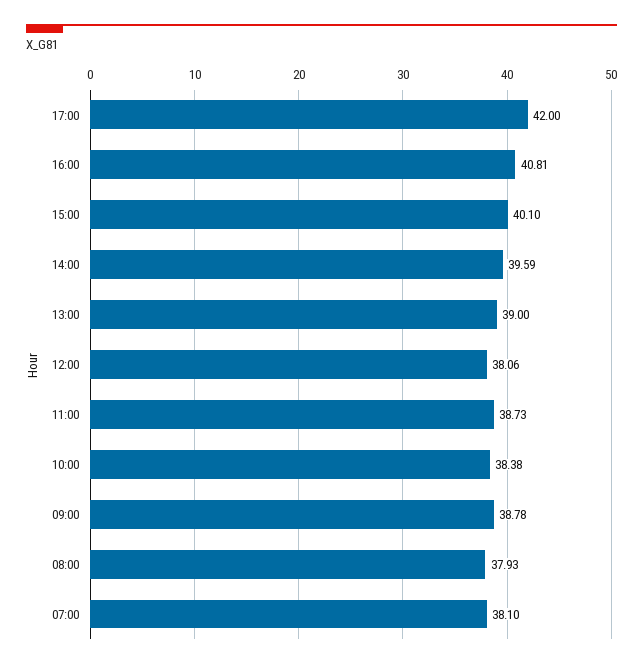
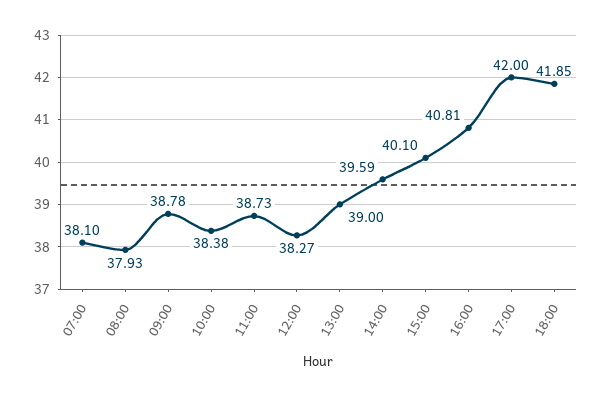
12:00: 38.06 -> 38.27
18:00: none -> 41.85

